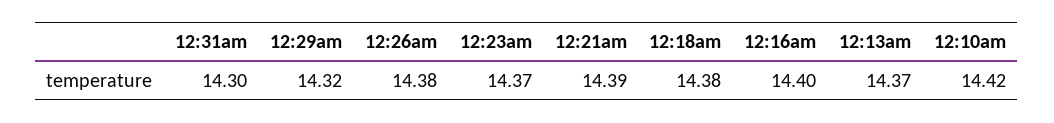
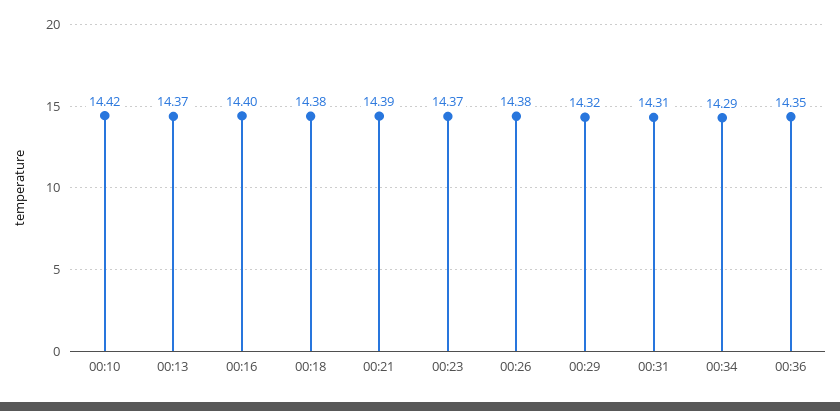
12:31am: 14.3 -> 14.31
00:34: none -> 14.29
00:36: none -> 14.35

